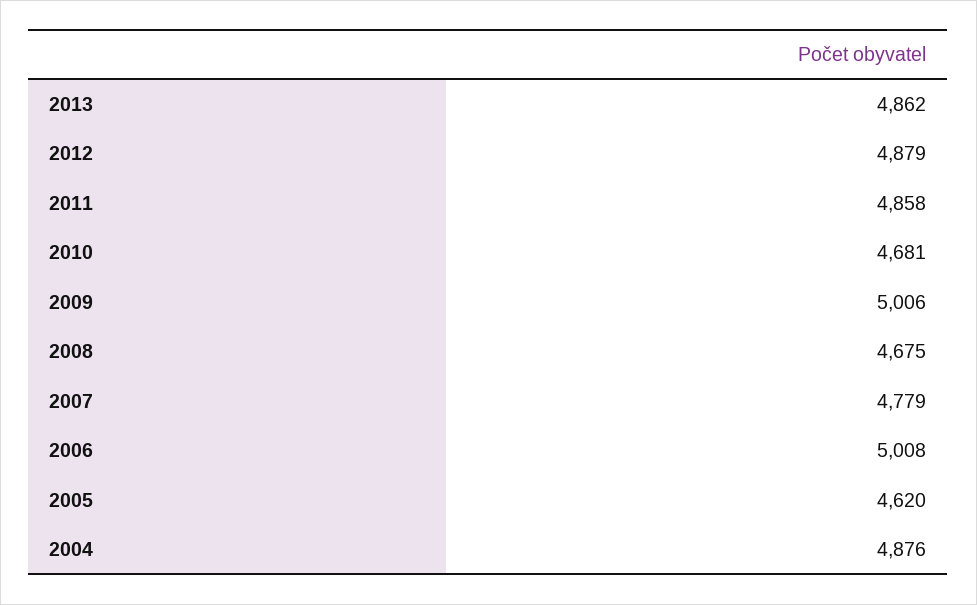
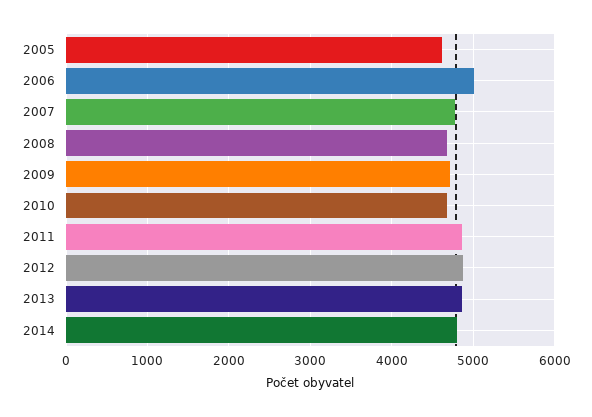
2009: 5006 -> 4700
2004: 4876 -> none
2014: none -> 4800

